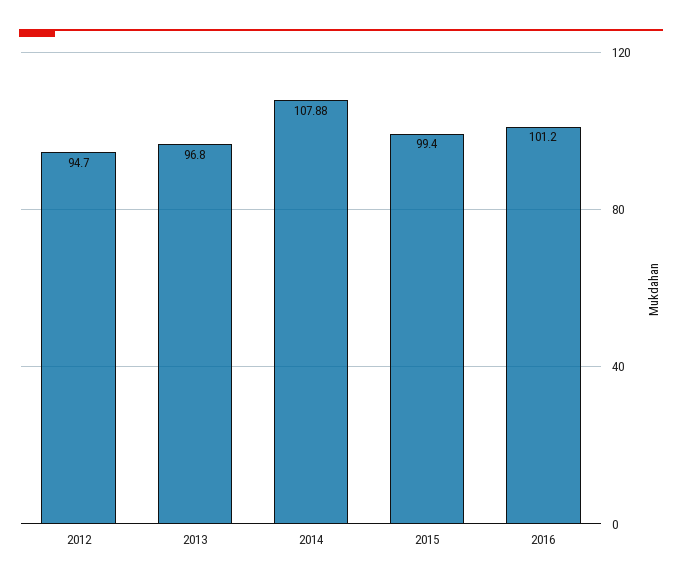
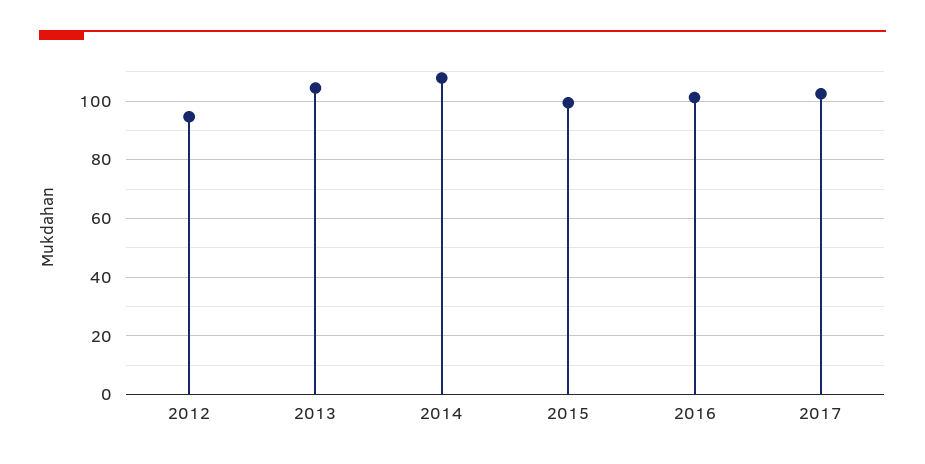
2013: 96.8 -> 105
2017: none -> 102.5

